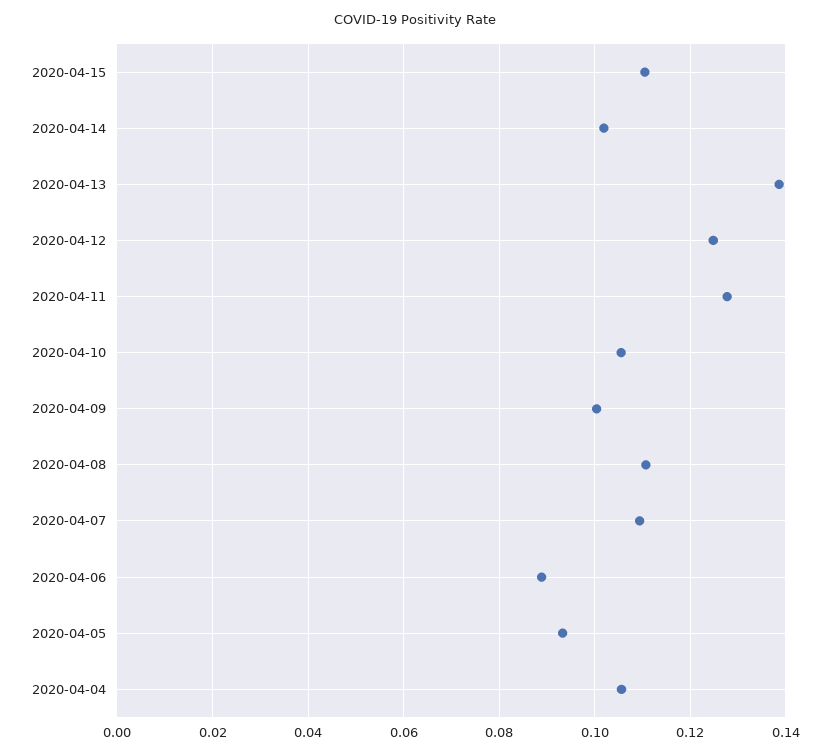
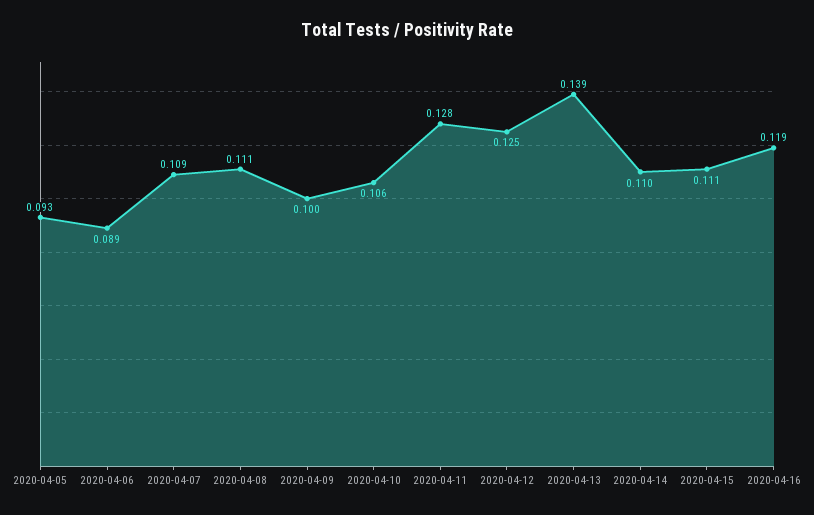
2020-04-14: 0.102 -> 0.11
2020-04-04: 0.106 -> none
2020-04-16: none -> 0.119

